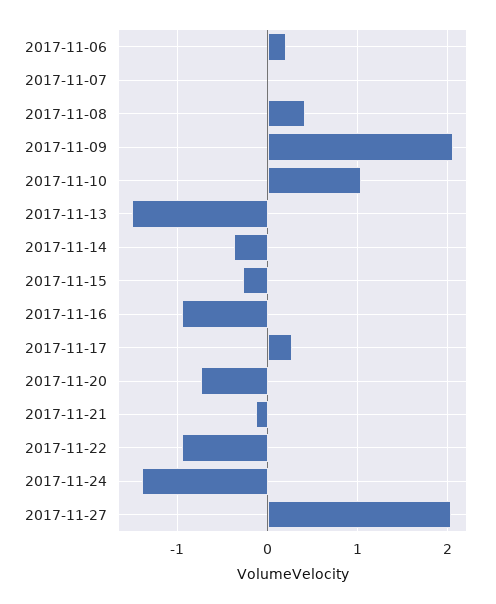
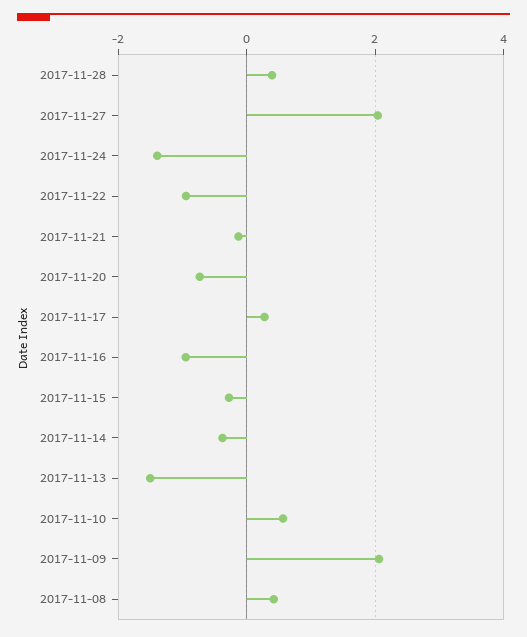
2017-11-06: 0.2 -> none
2017-11-07: 0 -> none
2017-11-10: 1 -> 0.6
2017-11-28: none -> 0.4

